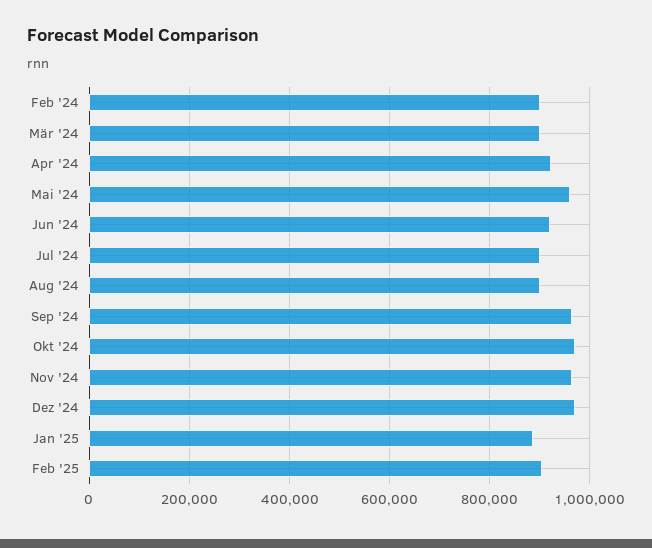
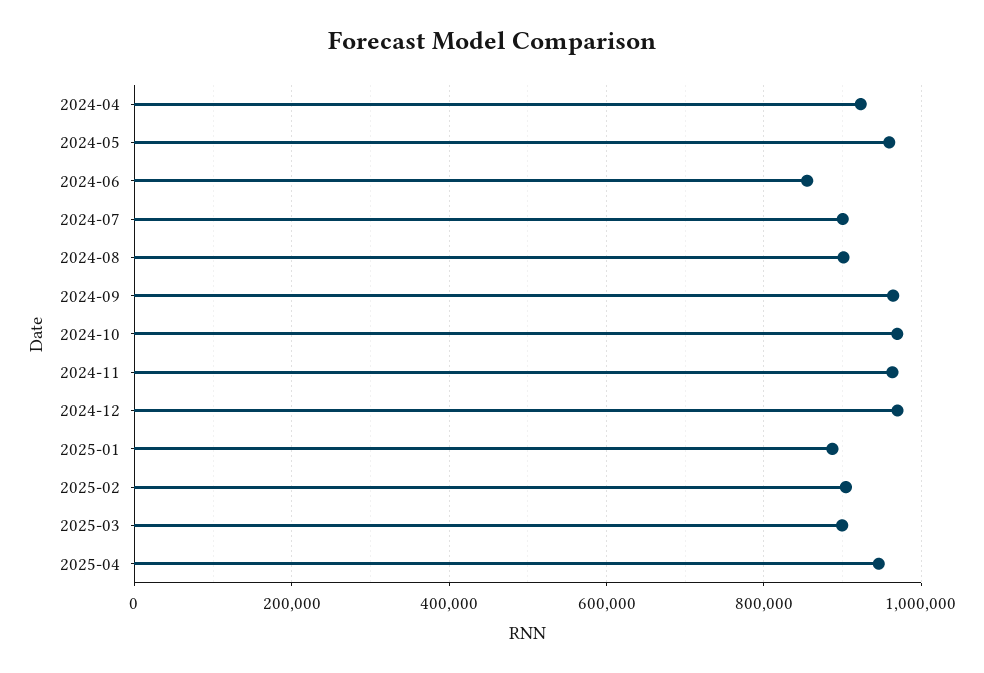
Feb '24: 900000 -> none
Mär '24: 900000 -> none
Jun '24: 920000 -> 860000
2025-03: none -> 900000
2025-04: none -> 940000

